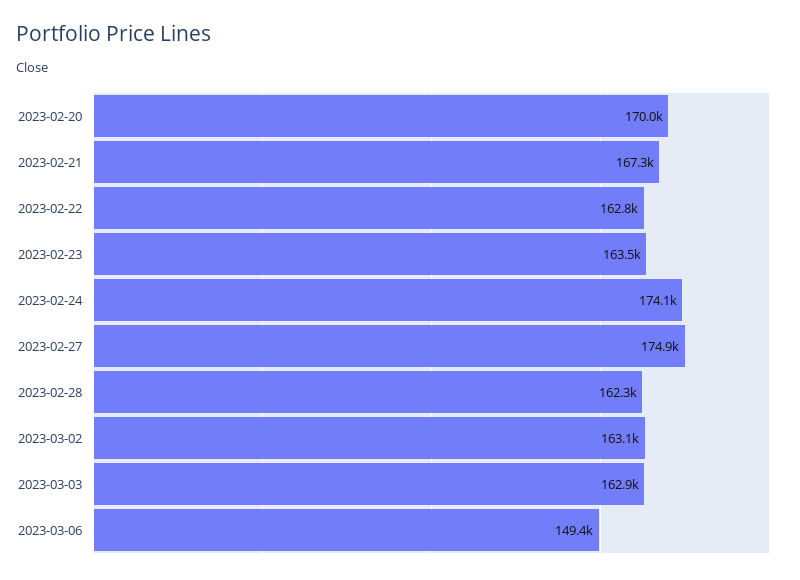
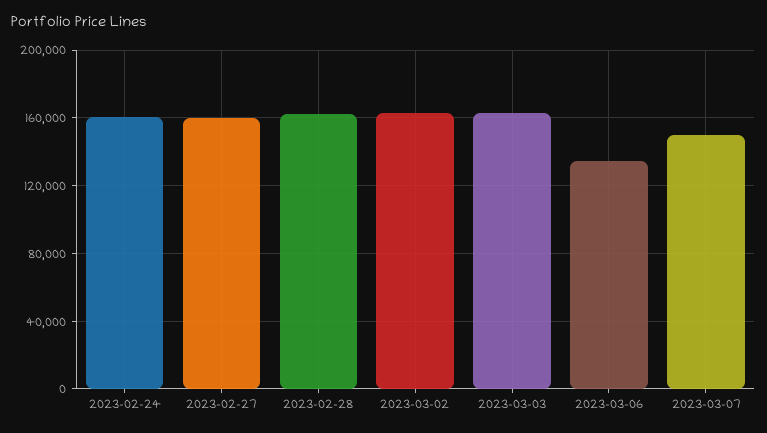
2023-02-20: 170000 -> none
2023-02-21: 167300 -> none
2023-02-22: 162800 -> none
2023-02-23: 163500 -> none
2023-02-24: 174100 -> 160000
2023-02-27: 174900 -> 160000
2023-03-06: 149400 -> 135000
2023-03-07: none -> 150000

